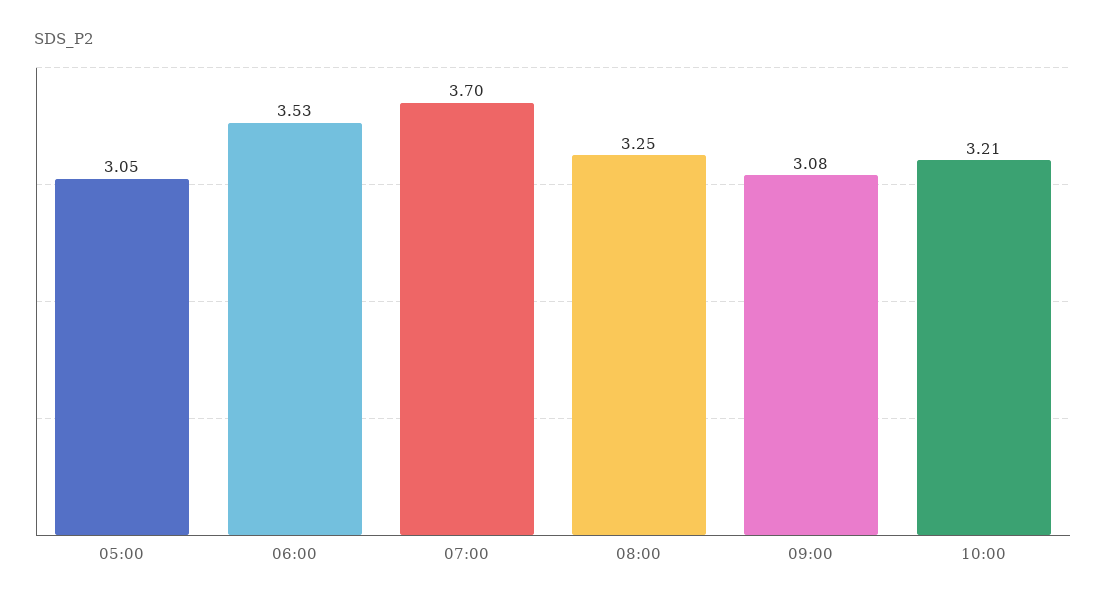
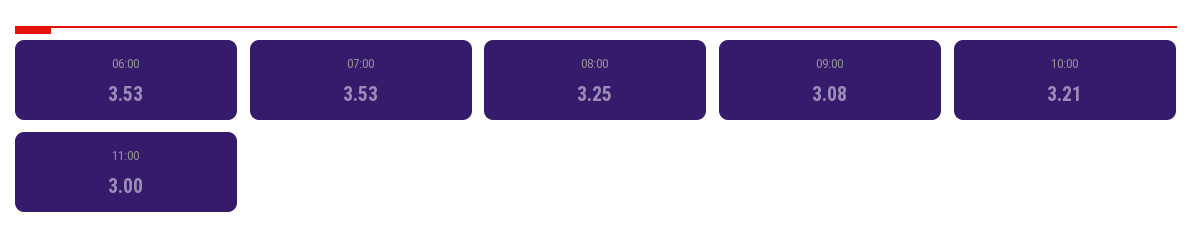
05:00: 3.05 -> none
07:00: 3.7 -> 3.53
11:00: none -> 3

